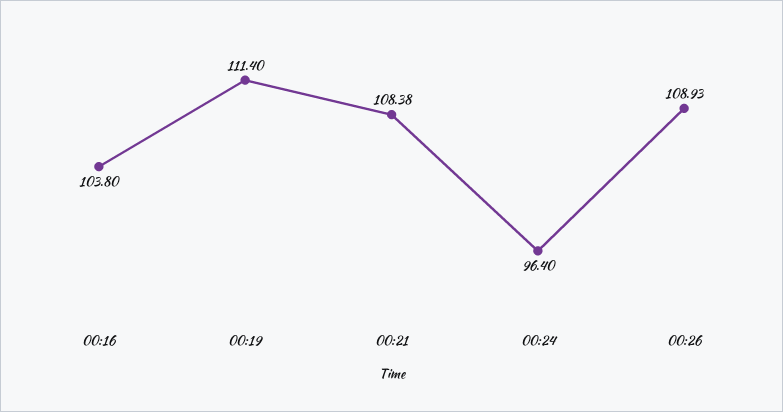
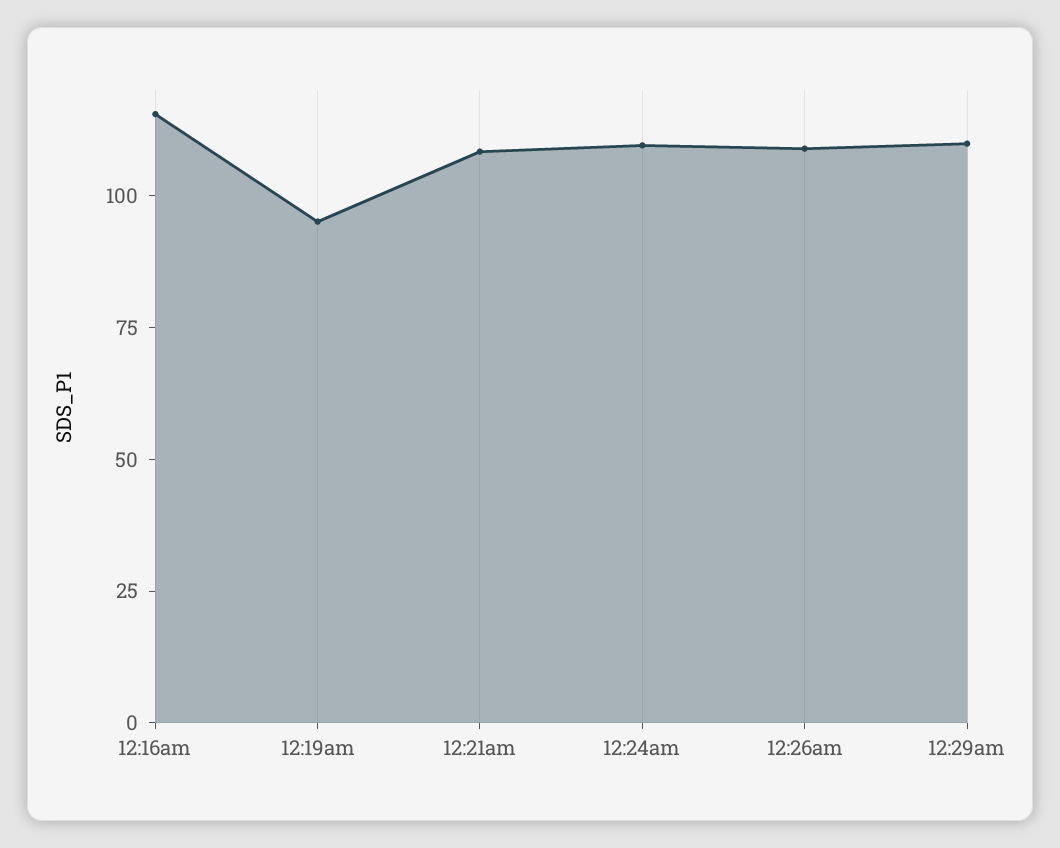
00:16: 103.8 -> 115
00:19: 111.4 -> 95
00:24: 96.4 -> 110
12:29am: none -> 110

